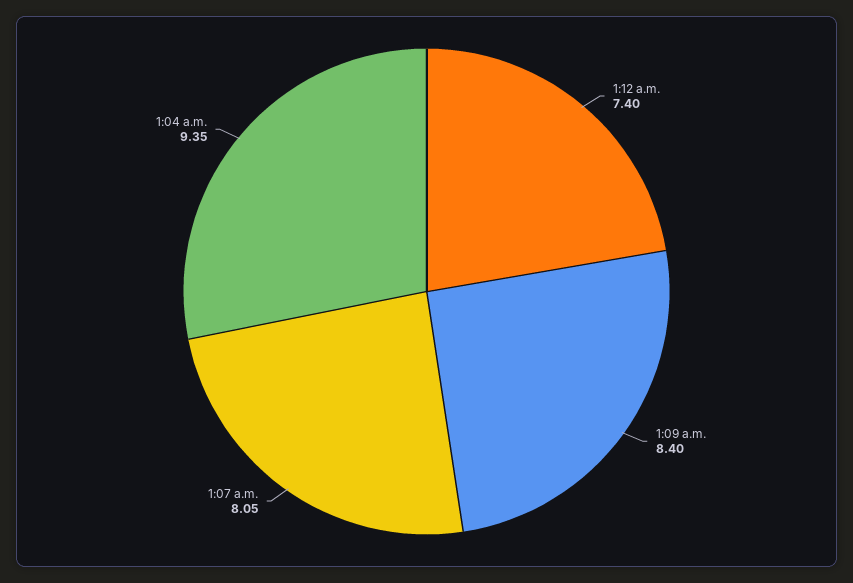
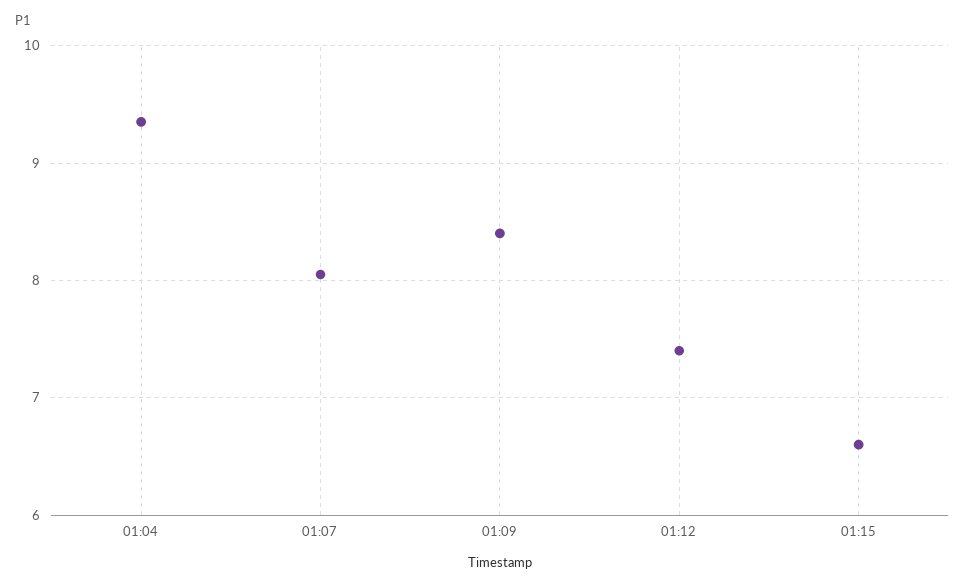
01:15: none -> 6.6

